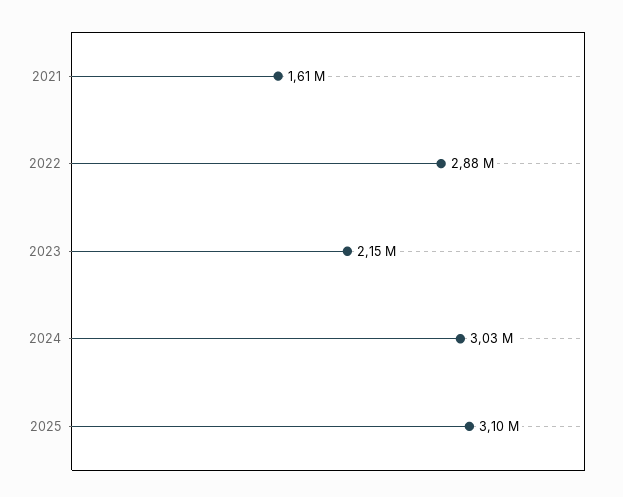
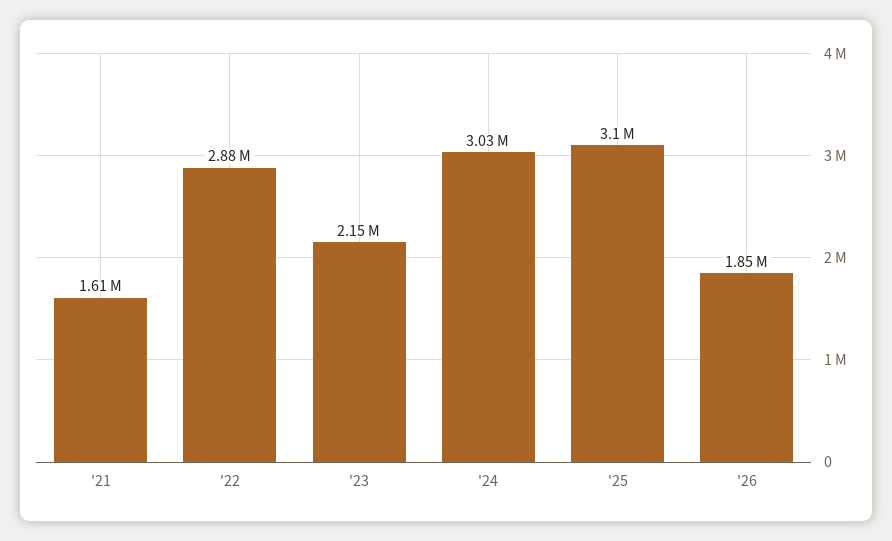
'26: none -> 1850000

